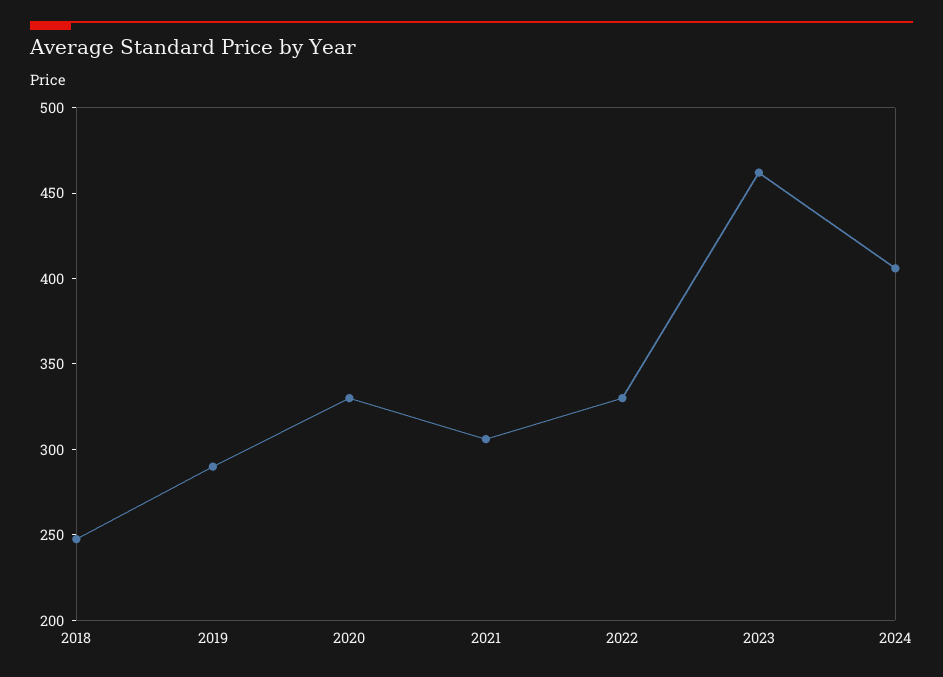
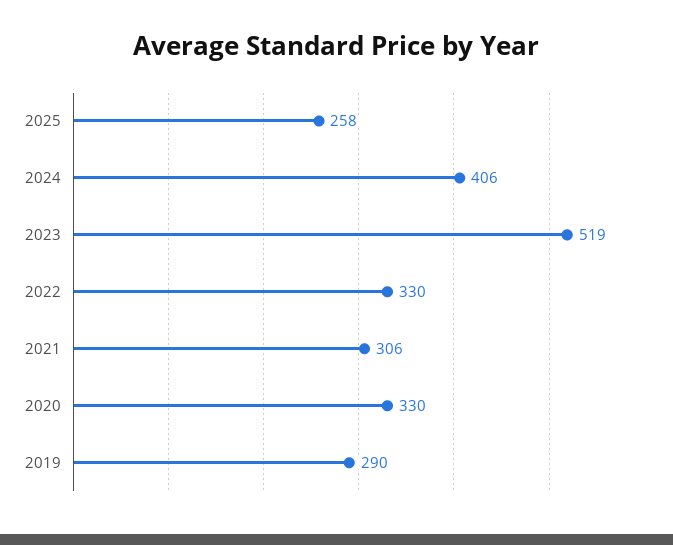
2018: 250 -> none
2023: 460 -> 519
2025: none -> 258

